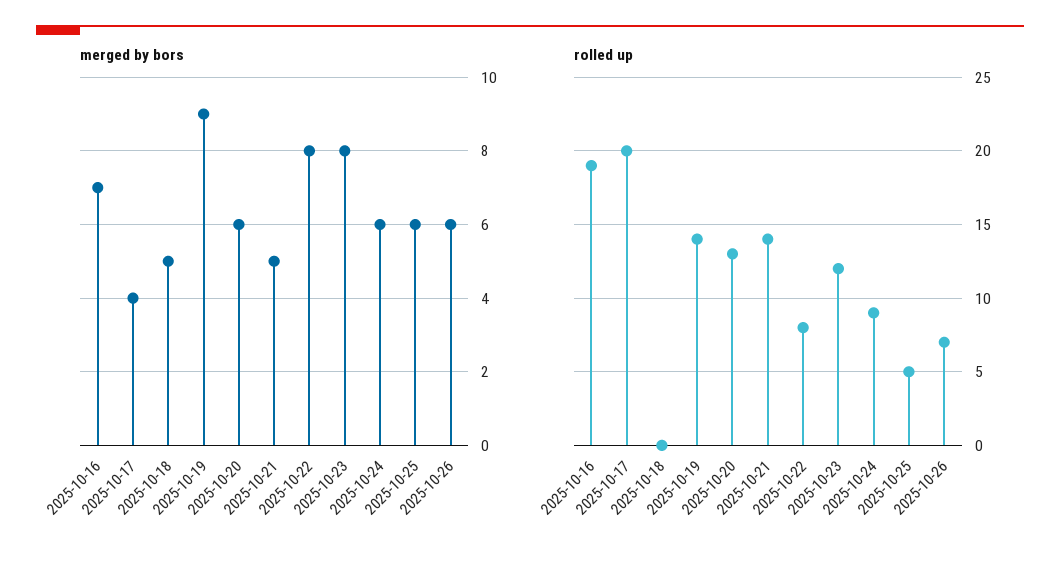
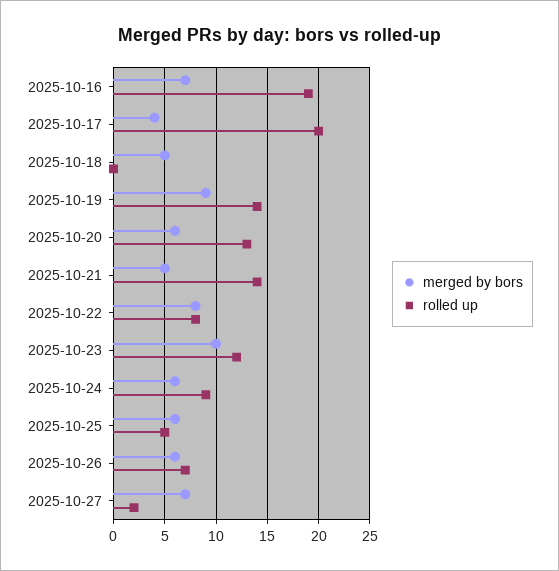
merged by bors, 2025-10-23: 8 -> 10
merged by bors, 2025-10-27: none -> 7
rolled up, 2025-10-27: none -> 2

